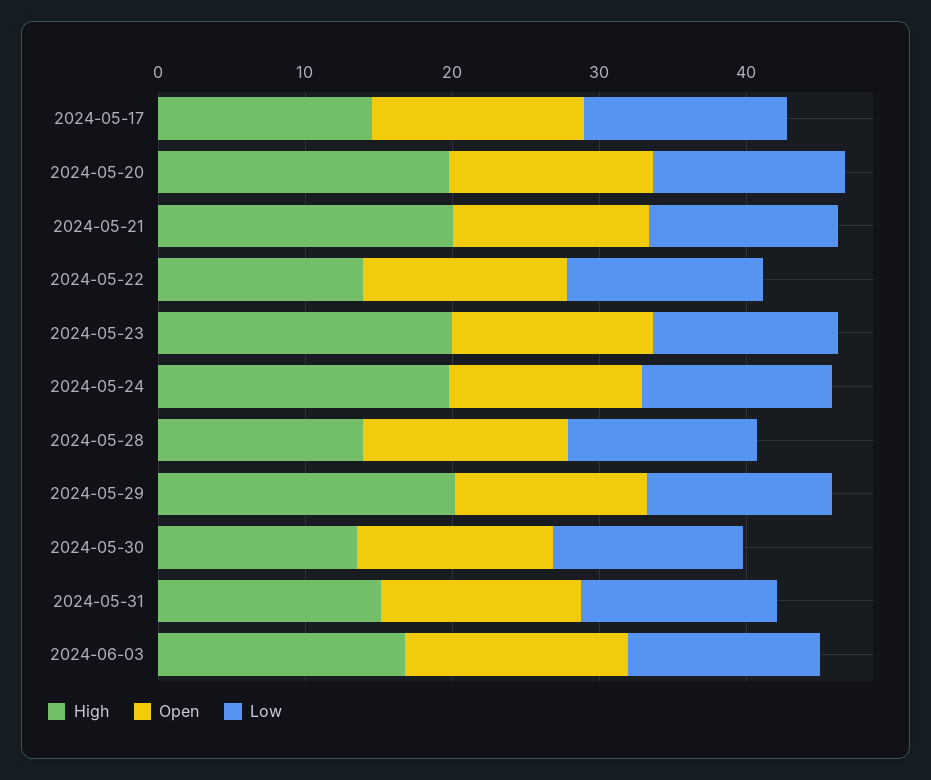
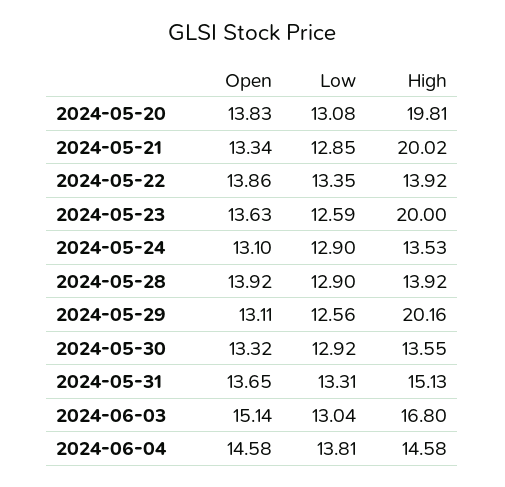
High, 2024-05-17: 14 -> none
Open, 2024-05-17: 14 -> none
Low, 2024-05-17: 14 -> none
High, 2024-05-24: 20 -> 13.53
Open, 2024-06-04: none -> 14.58
Low, 2024-06-04: none -> 13.81
High, 2024-06-04: none -> 14.58

